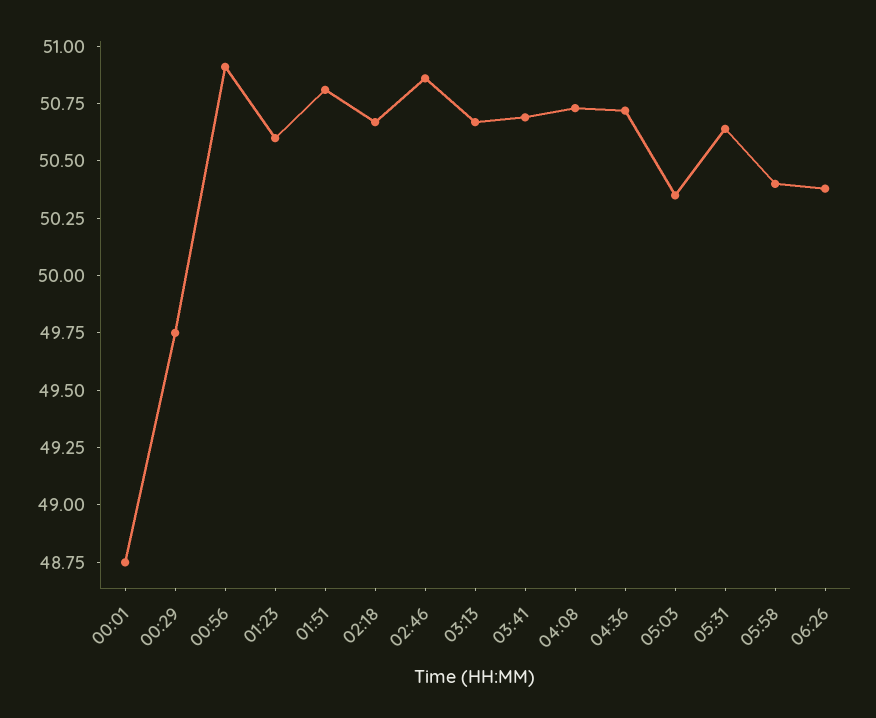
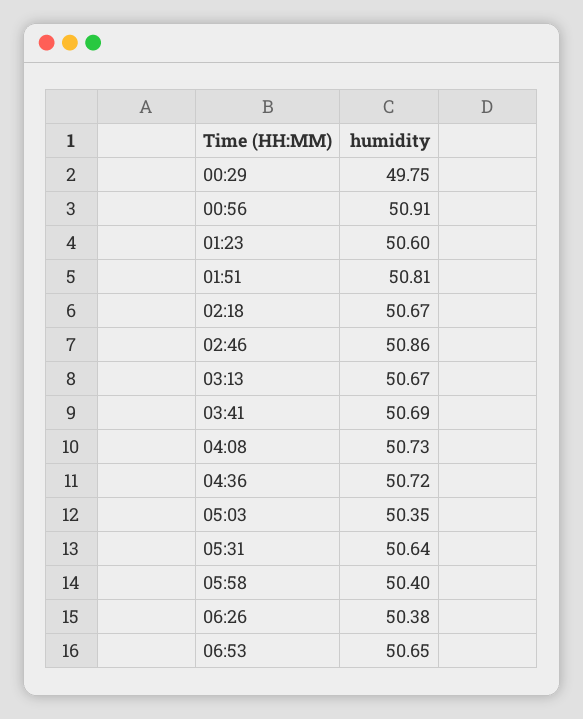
00:01: 48.75 -> none
06:53: none -> 50.65

